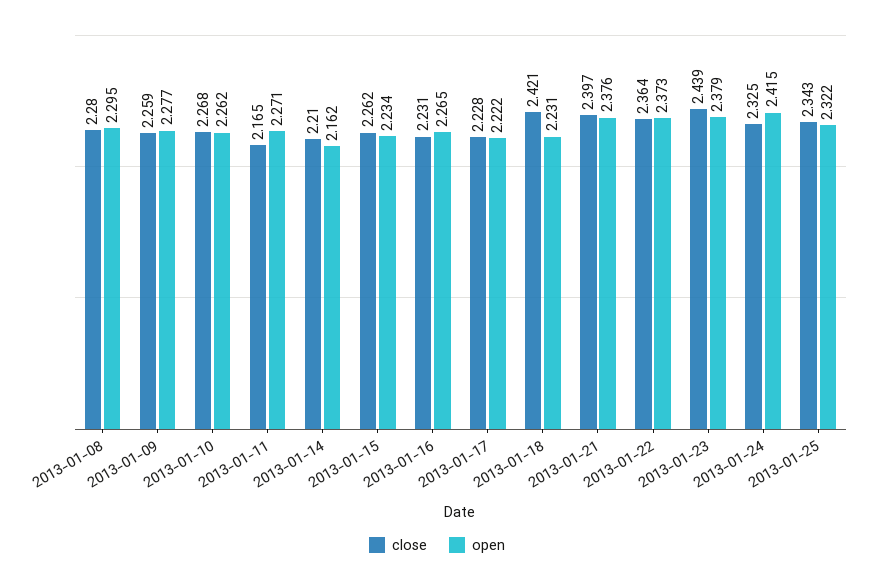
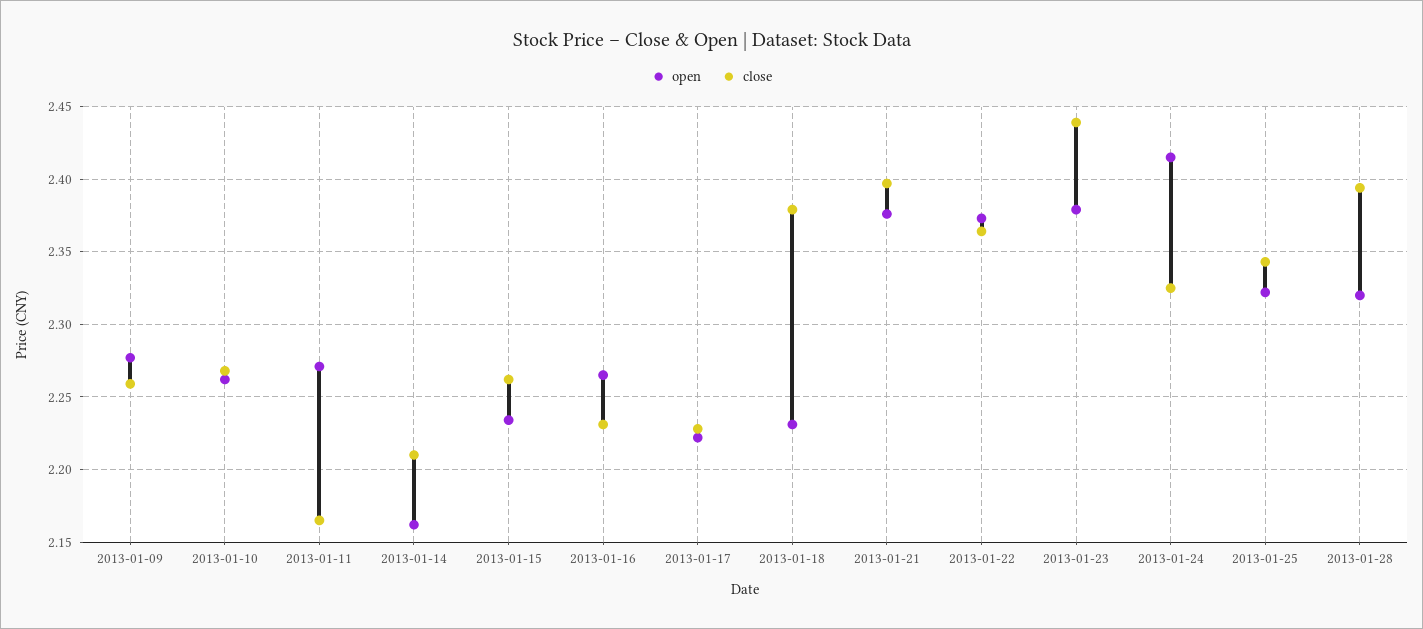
close, 2013-01-08: 2.28 -> none
open, 2013-01-08: 2.295 -> none
close, 2013-01-18: 2.421 -> 2.38
open, 2013-01-28: none -> 2.32
close, 2013-01-28: none -> 2.395

